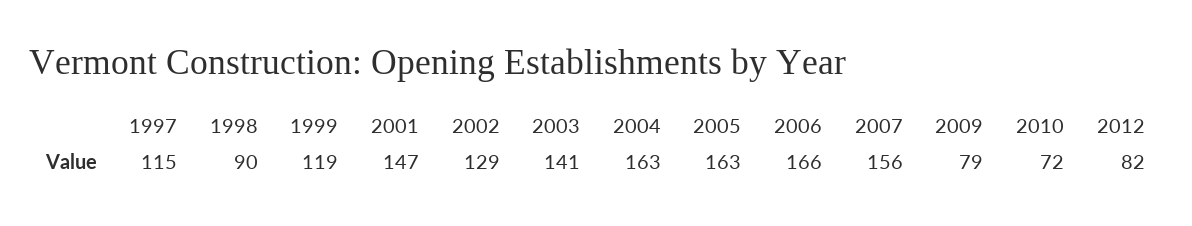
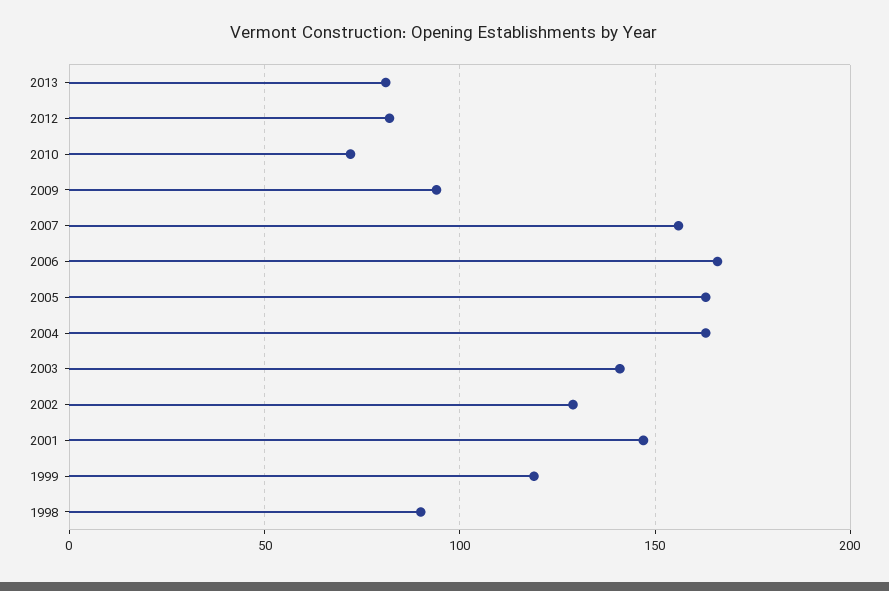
1997: 115 -> none
2009: 79 -> 95
2013: none -> 80

